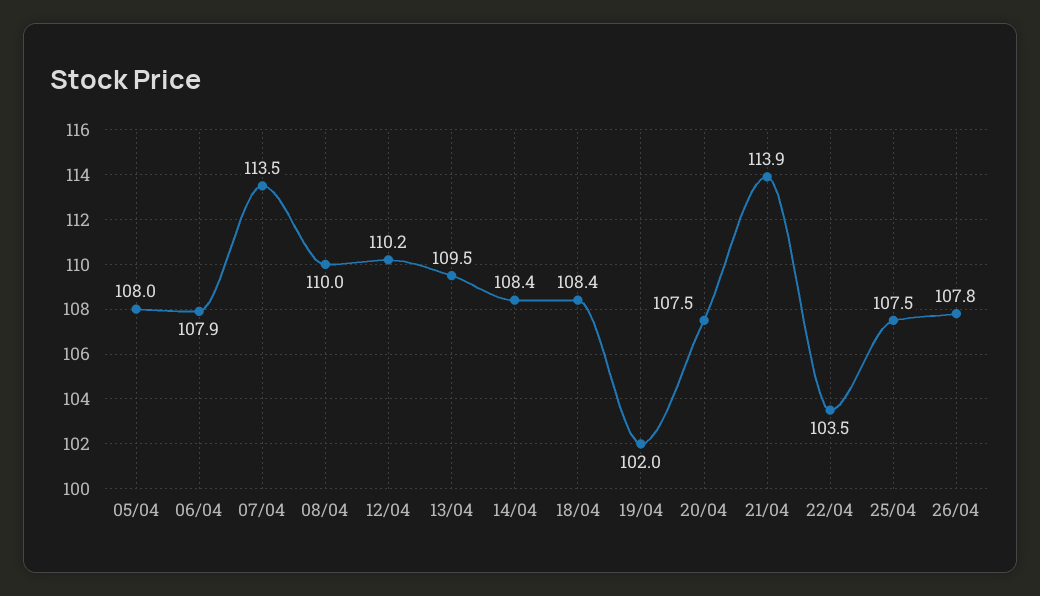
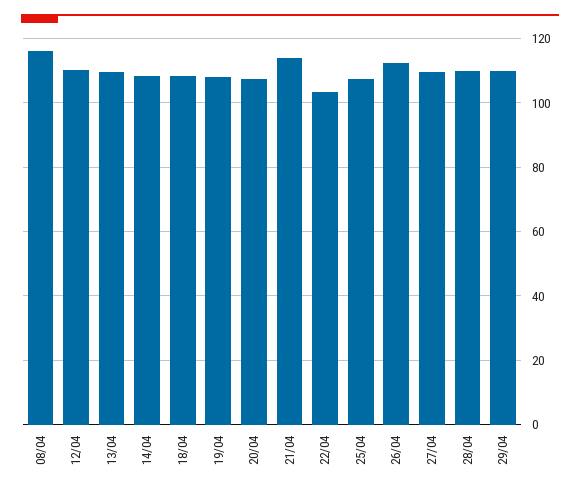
05/04: 108 -> none
06/04: 107.9 -> none
07/04: 113.5 -> none
08/04: 110 -> 116
19/04: 102 -> 108
26/04: 107.8 -> 112
27/04: none -> 110
28/04: none -> 110
29/04: none -> 110

